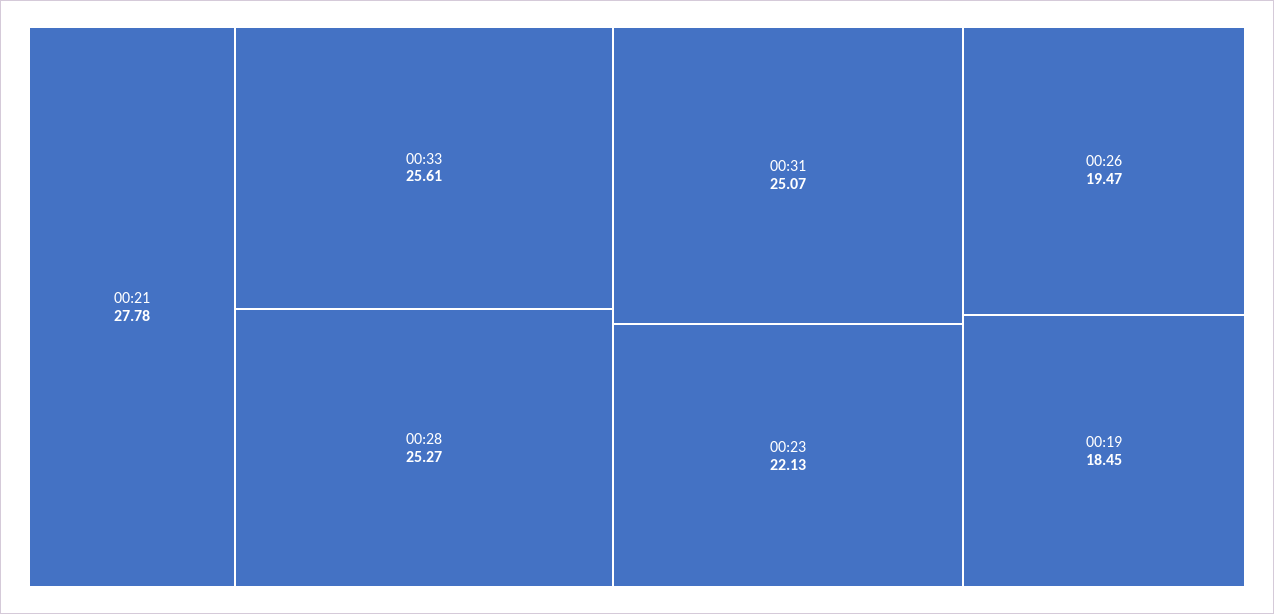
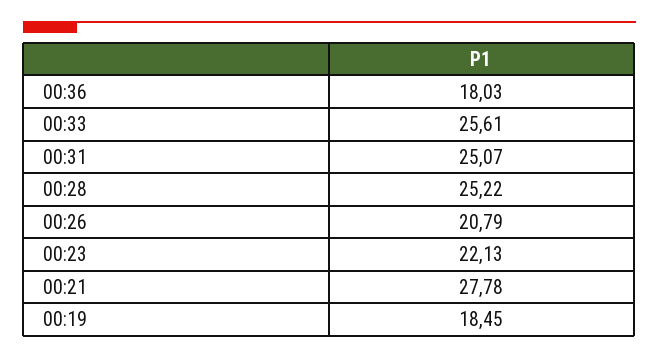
00:28: 25.27 -> 25.22
00:26: 19.47 -> 20.79
00:36: none -> 18.03

